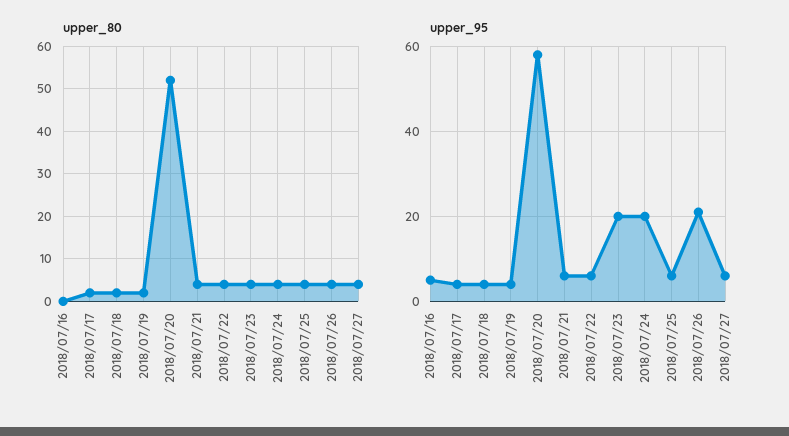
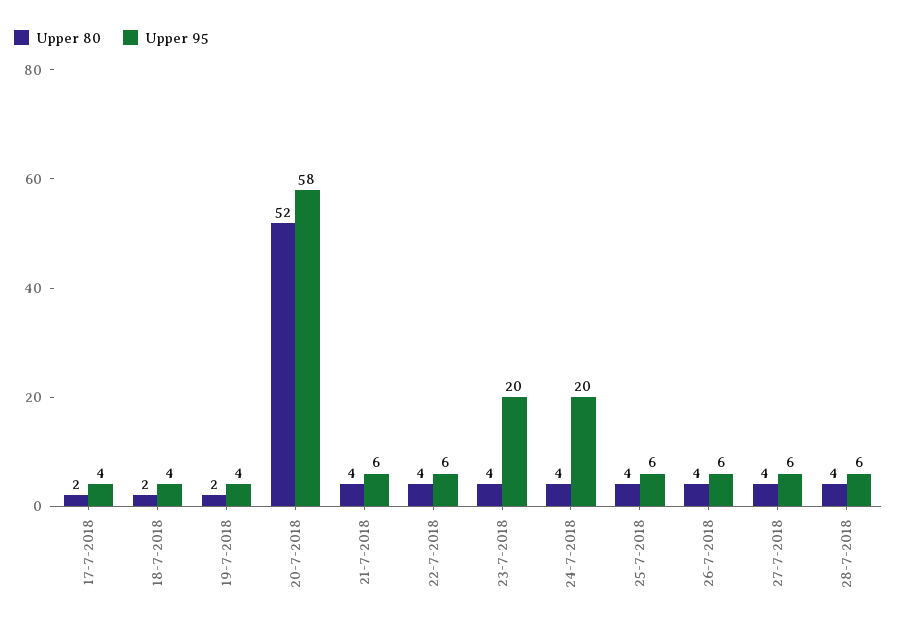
upper_80, 2018/07/16: 0 -> none
upper_95, 2018/07/16: 5 -> none
upper_95, 2018/07/26: 20 -> 6
upper_80, 28-7-2018: none -> 4
upper_95, 28-7-2018: none -> 6

